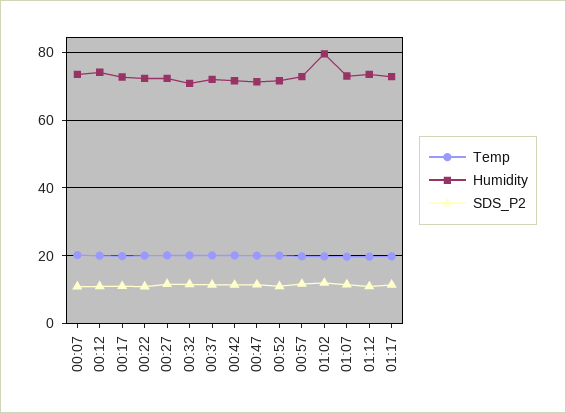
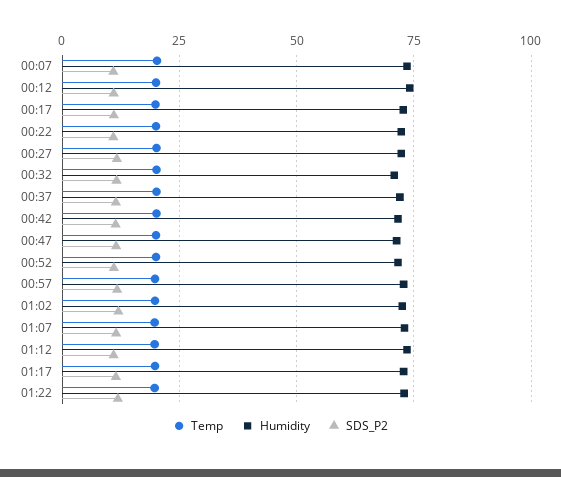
Humidity, 01:02: 80 -> 72.5
Temp, 01:22: none -> 20
Humidity, 01:22: none -> 72.5
SDS_P2, 01:22: none -> 12.5

